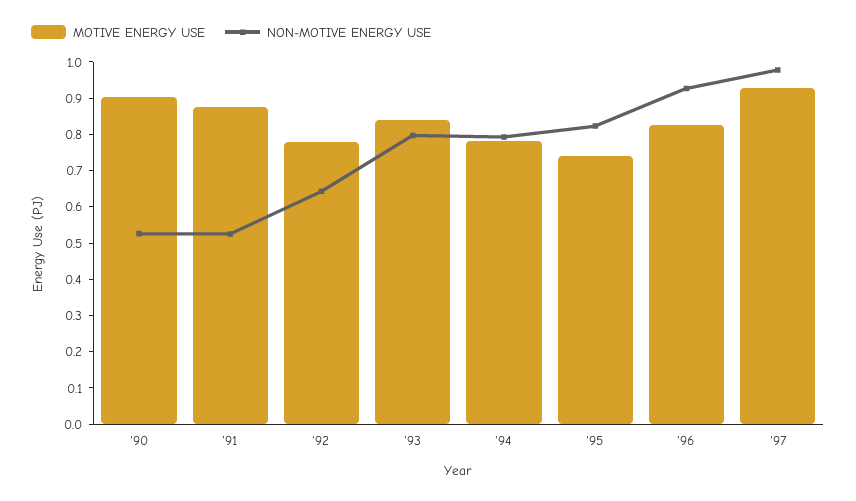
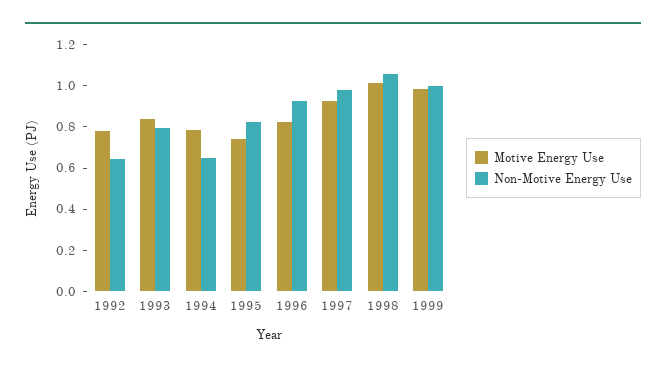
MOTIVE ENERGY USE, '90: 0.9 -> none
NON-MOTIVE ENERGY USE, '90: 0.525 -> none
MOTIVE ENERGY USE, '91: 0.875 -> none
NON-MOTIVE ENERGY USE, '91: 0.525 -> none
NON-MOTIVE ENERGY USE, '94: 0.8 -> 0.65
MOTIVE ENERGY USE, 1998: none -> 1
NON-MOTIVE ENERGY USE, 1998: none -> 1.05
MOTIVE ENERGY USE, 1999: none -> 1
NON-MOTIVE ENERGY USE, 1999: none -> 1

